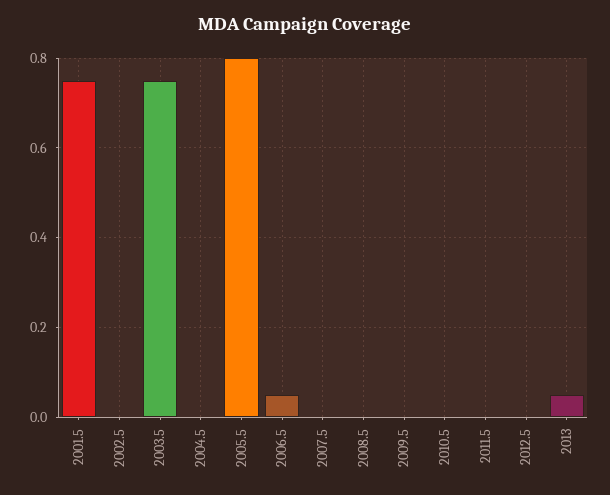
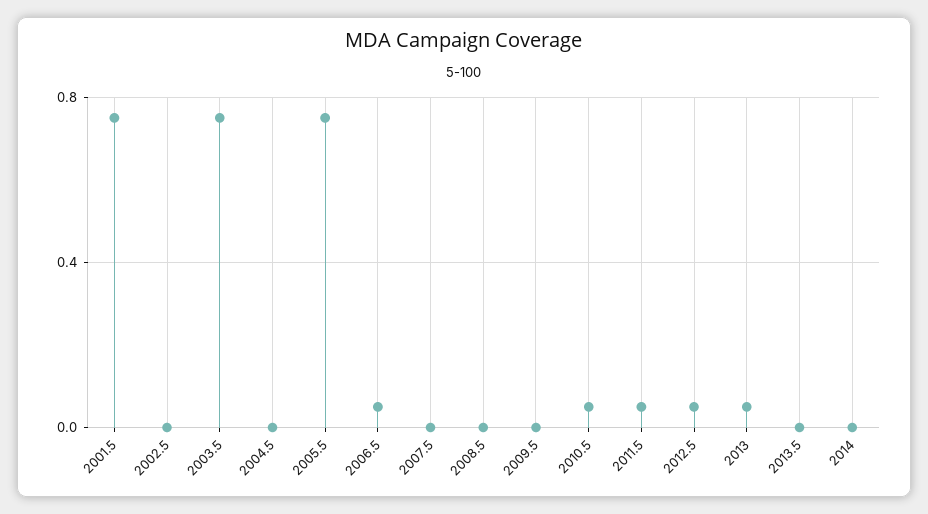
2005.5: 0.8 -> 0.75
2010.5: 0 -> 0.05
2011.5: 0 -> 0.05
2012.5: 0 -> 0.05
2013.5: none -> 0
2014: none -> 0

